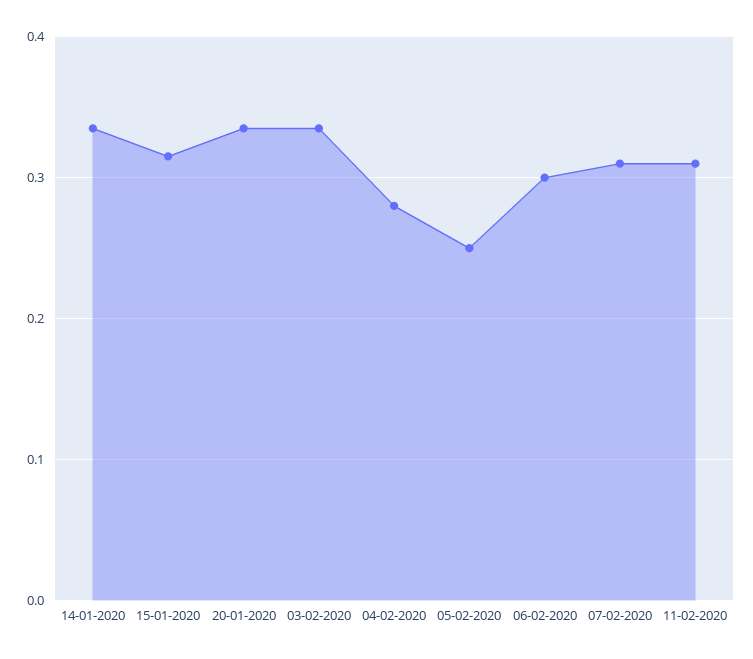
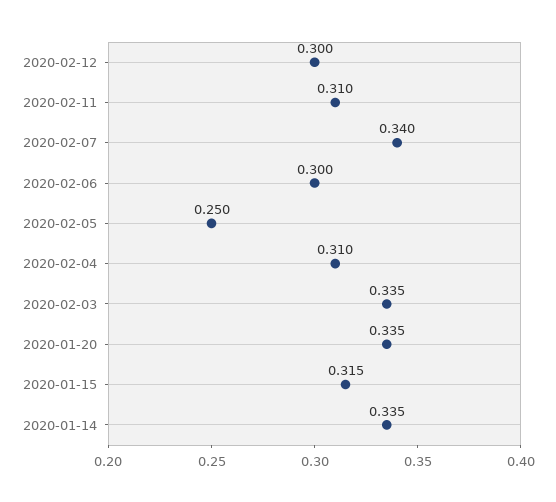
04-02-2020: 0.28 -> 0.31
07-02-2020: 0.31 -> 0.34
2020-02-12: none -> 0.3

